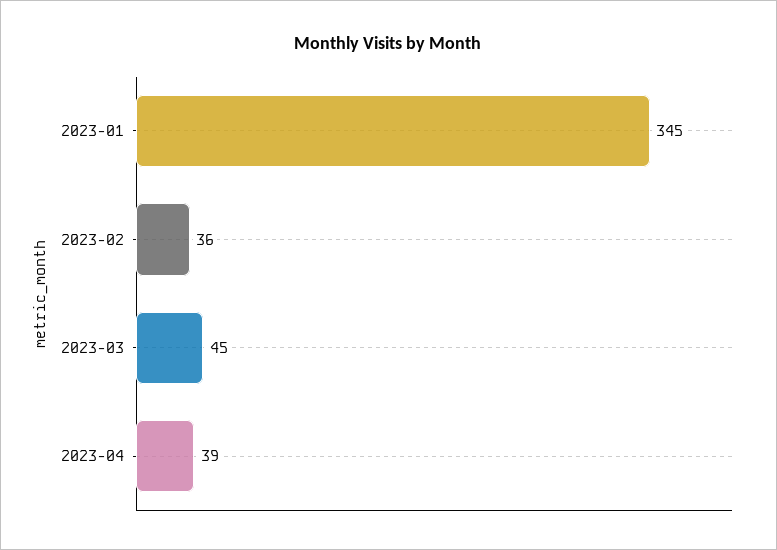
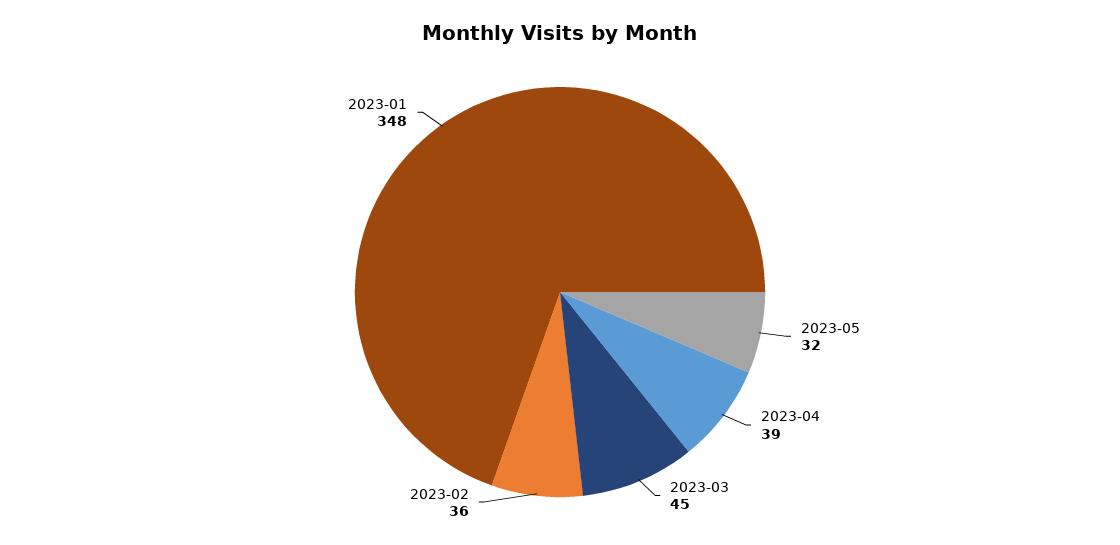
2023-01: 345 -> 348
2023-05: none -> 32

